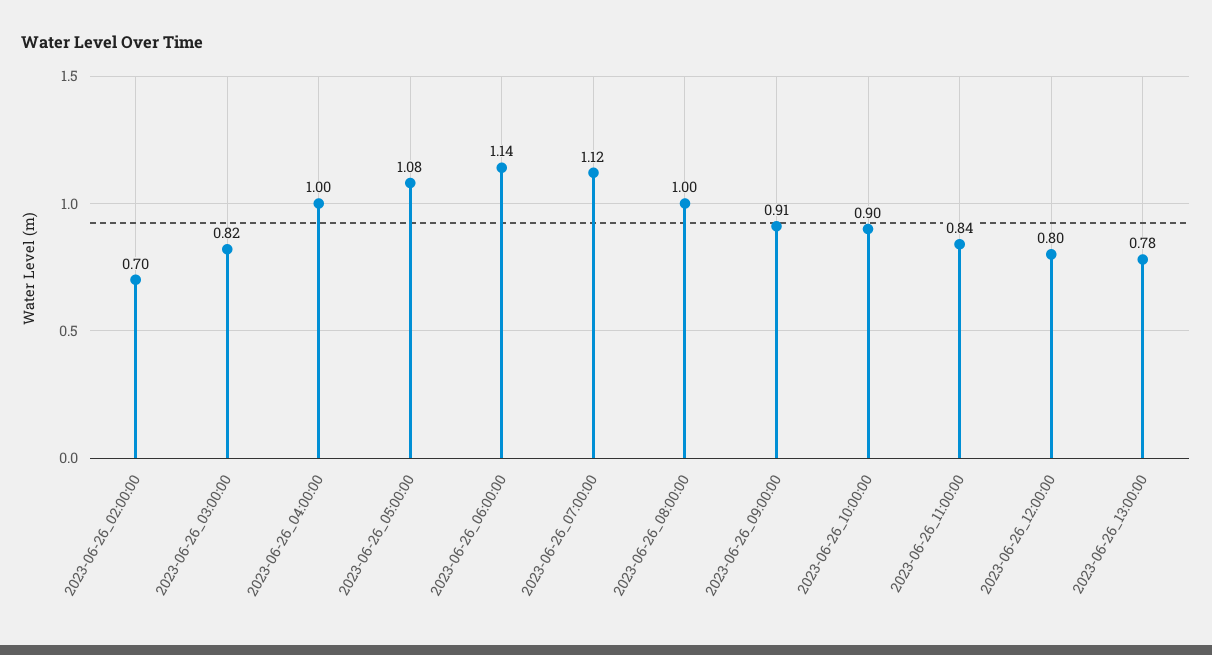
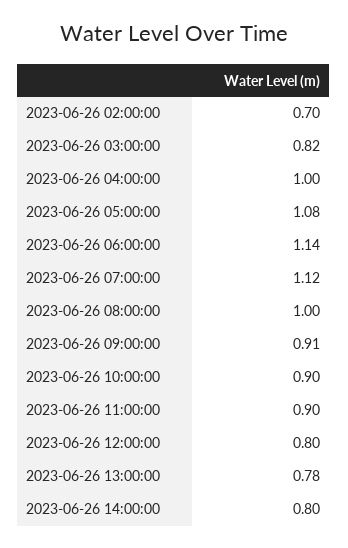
2023-06-26_11:00:00: 0.84 -> 0.9
2023-06-26 14:00:00: none -> 0.8

